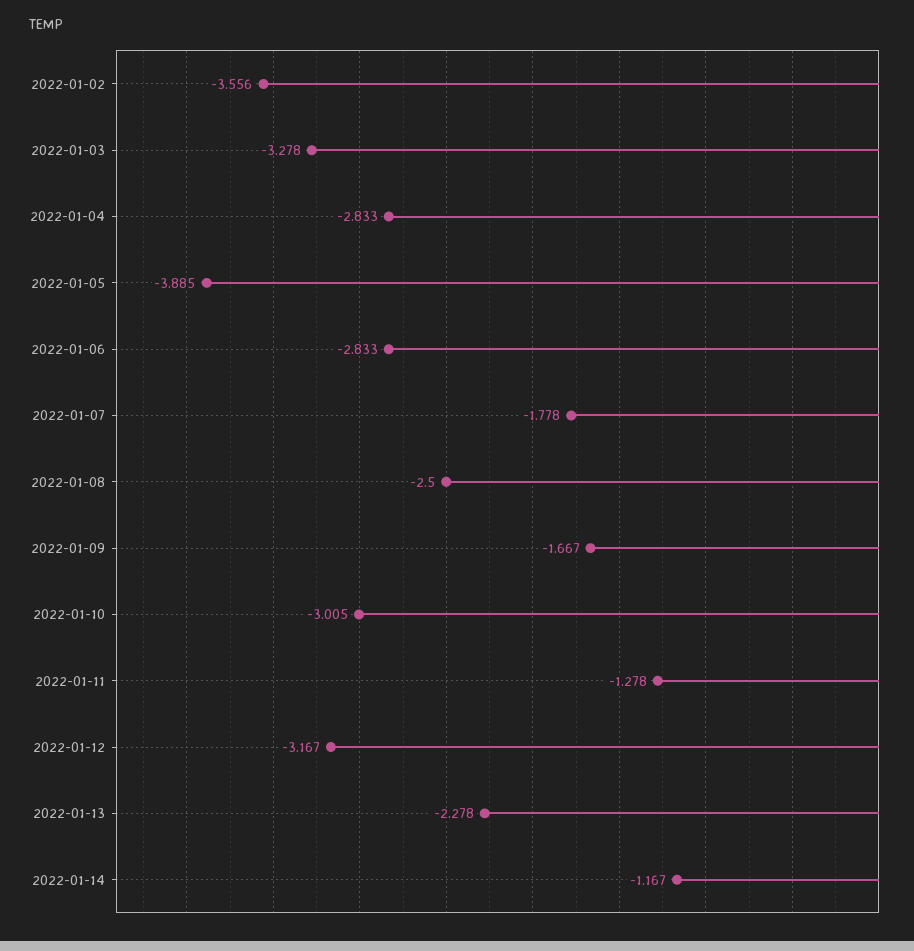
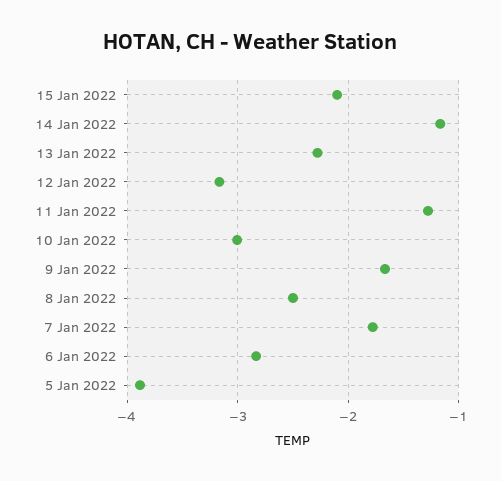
2022-01-02: -3.556 -> none
2022-01-03: -3.278 -> none
2022-01-04: -2.833 -> none
15 Jan 2022: none -> -2.1

